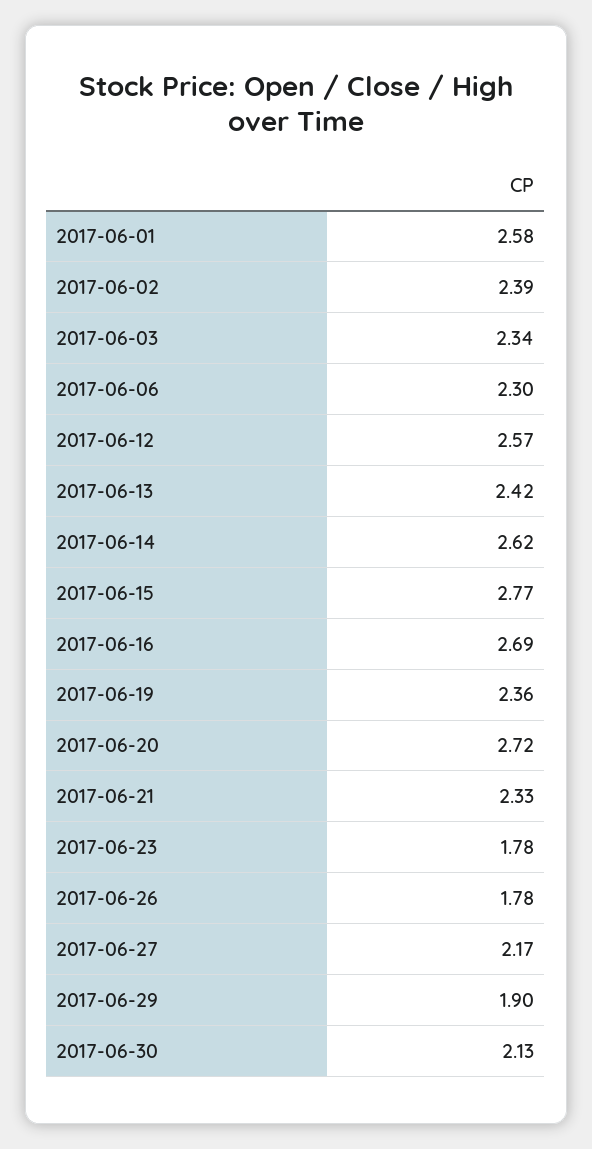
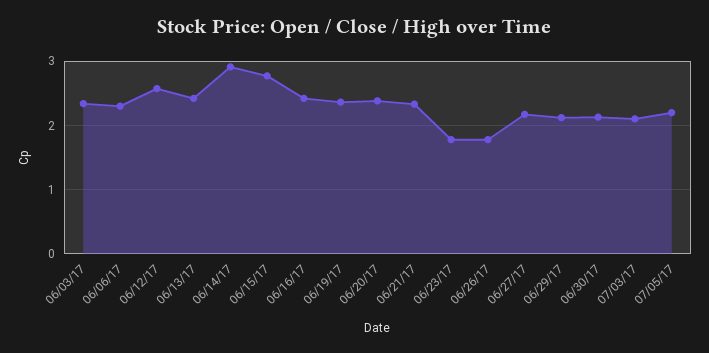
2017-06-01: 2.58 -> none
2017-06-02: 2.39 -> none
2017-06-14: 2.62 -> 2.9
2017-06-16: 2.69 -> 2.4
2017-06-20: 2.72 -> 2.4
2017-06-29: 1.9 -> 2.1
07/03/17: none -> 2.1
07/05/17: none -> 2.2

